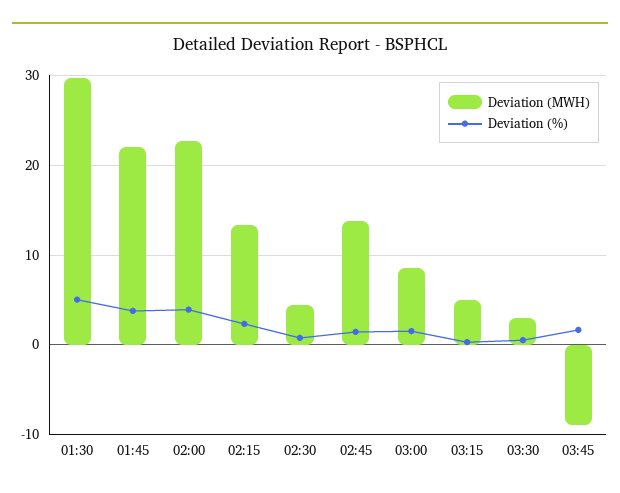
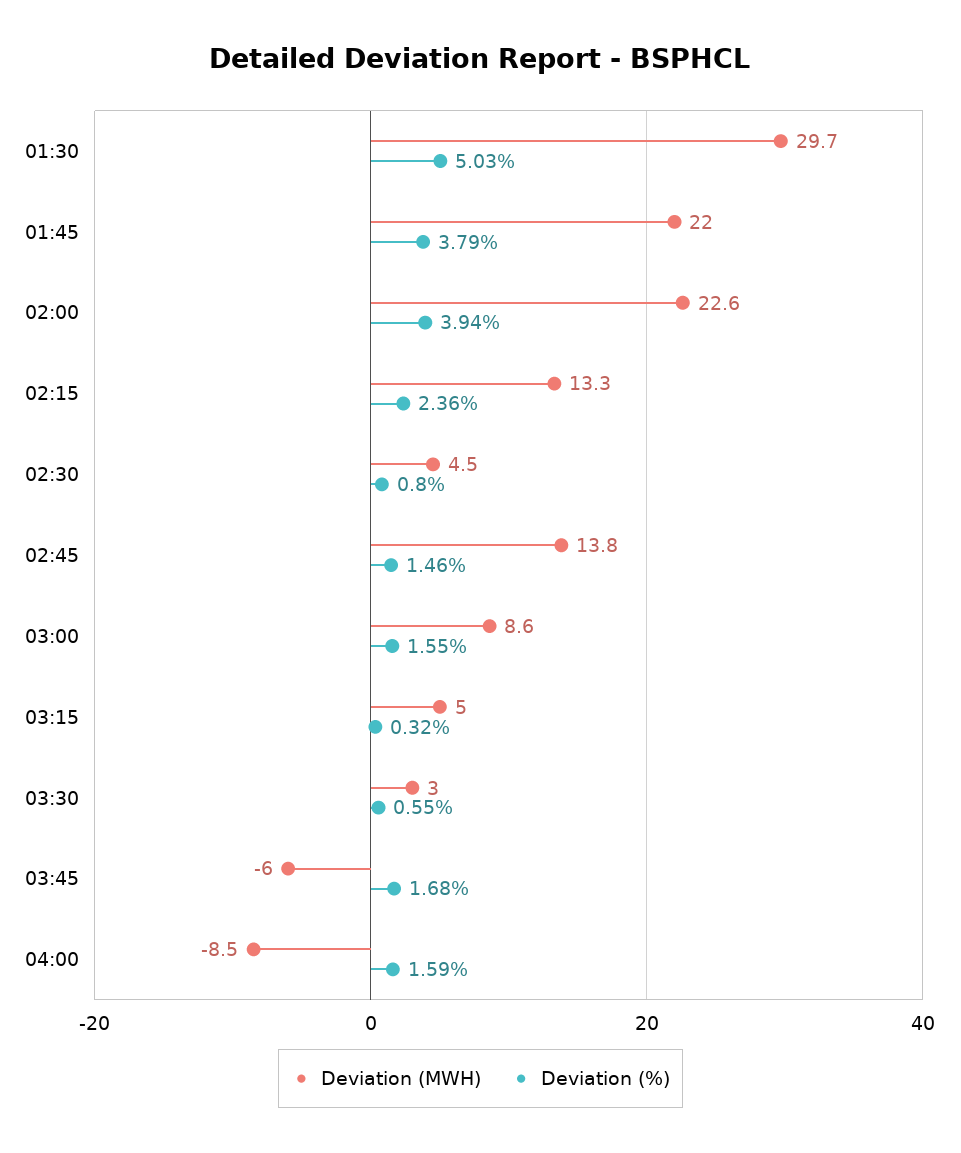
Deviation (MWH), 03:45: -9 -> -6
Deviation (MWH), 04:00: none -> -8.5
Deviation (%), 04:00: none -> 1.59

